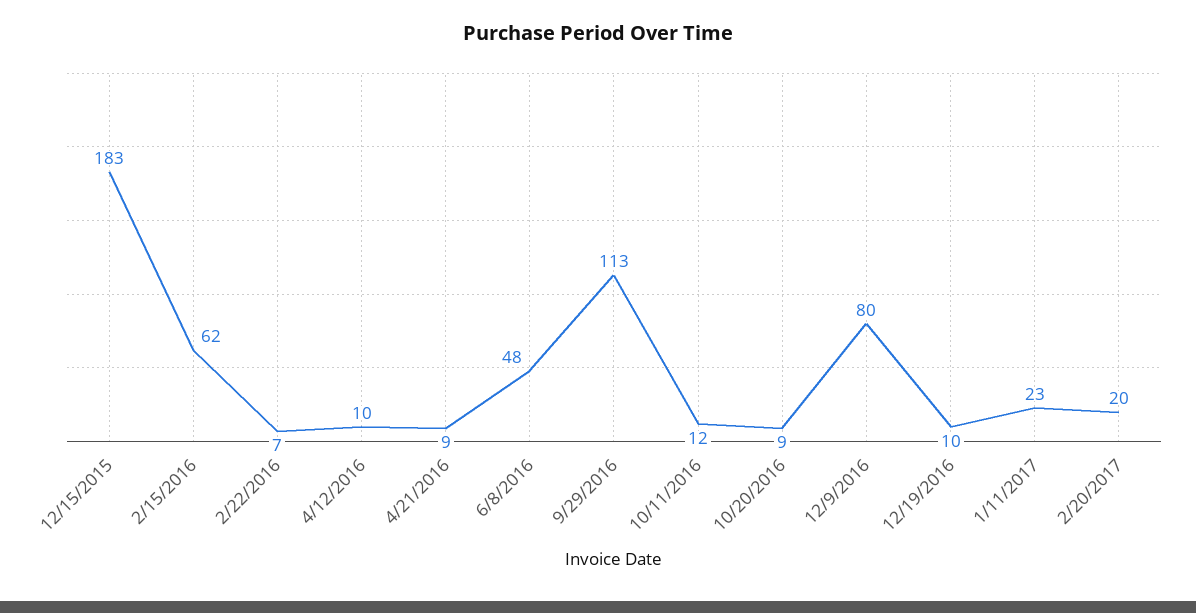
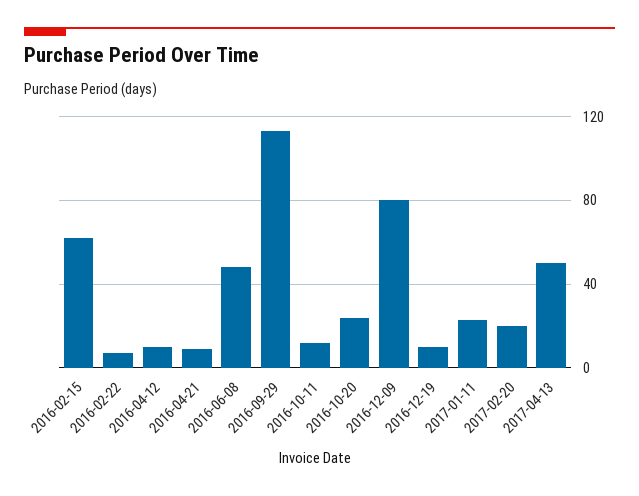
12/15/2015: 183 -> none
10/20/2016: 9 -> 25
2017-04-13: none -> 50

